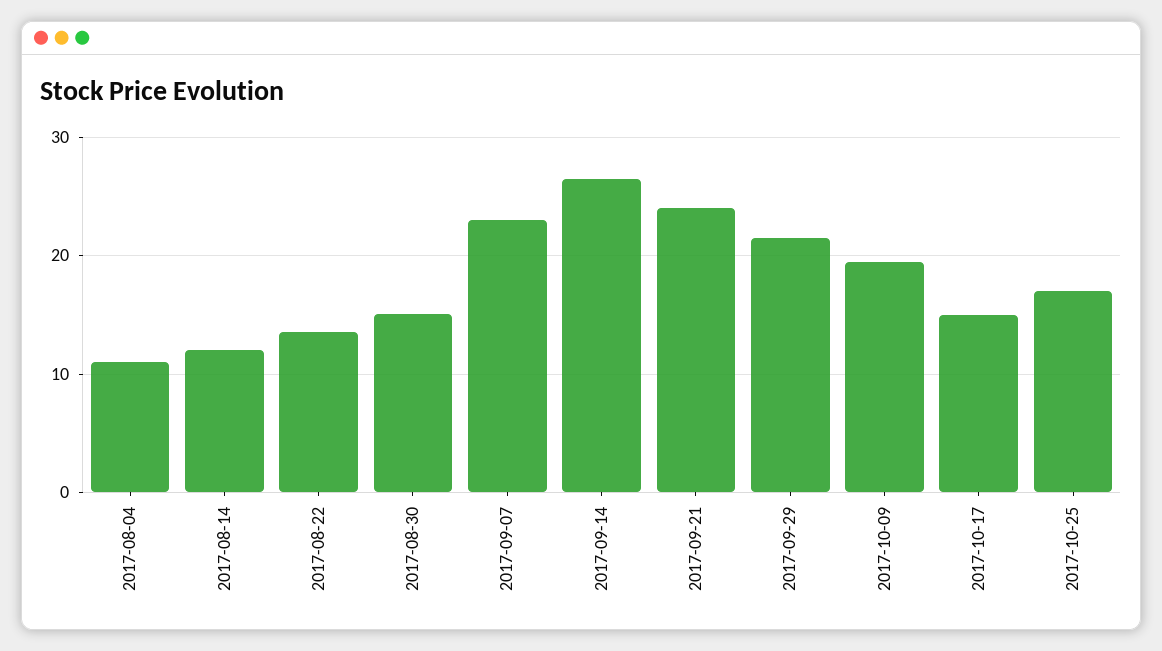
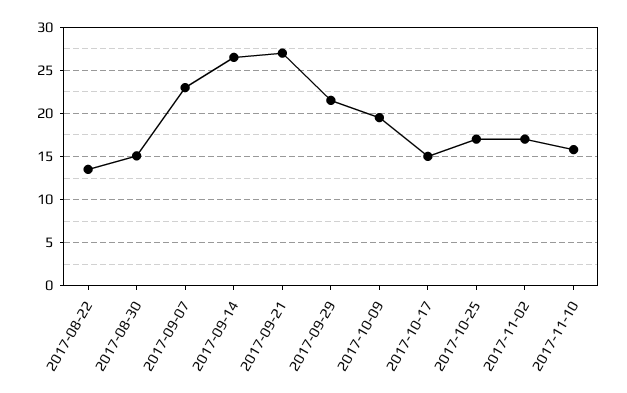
2017-08-04: 11 -> none
2017-08-14: 12 -> none
2017-09-21: 24 -> 27
2017-11-02: none -> 17
2017-11-10: none -> 16

